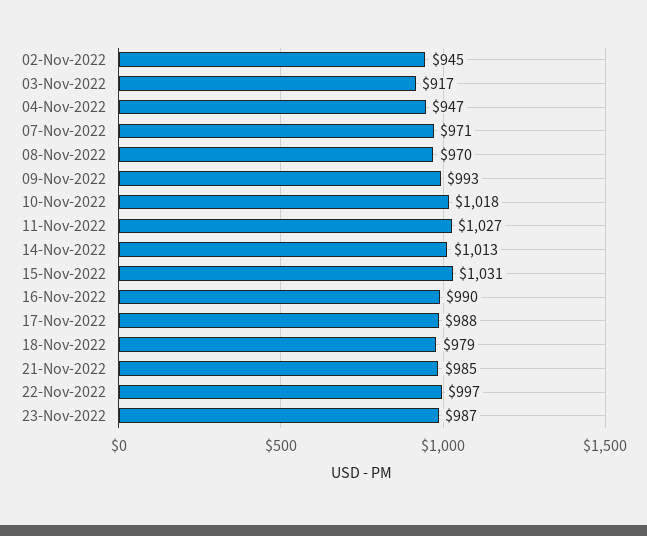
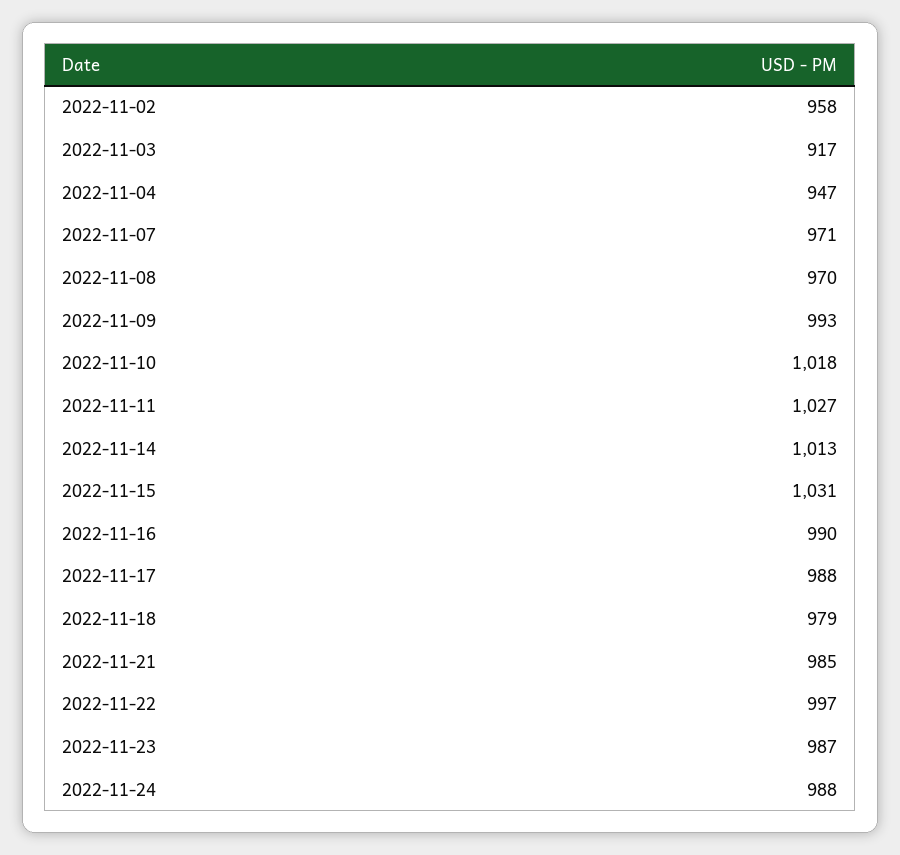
02-Nov-2022: 945 -> 958
2022-11-24: none -> 988

